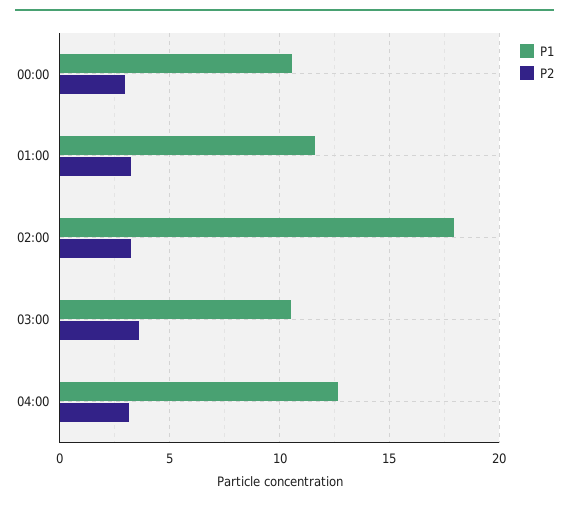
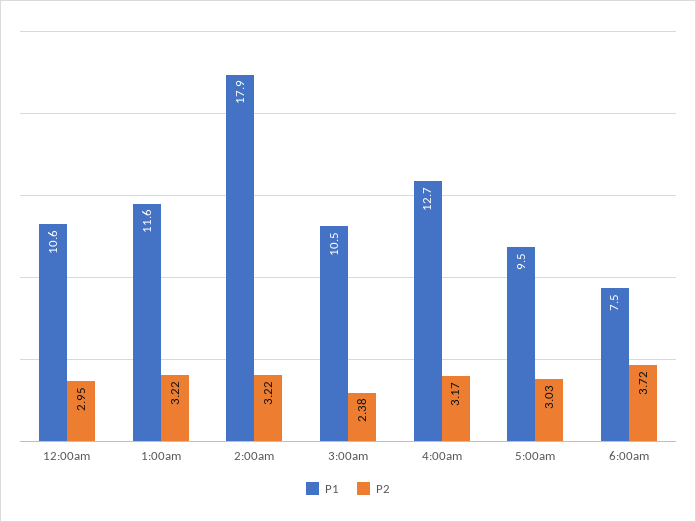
P2, 03:00: 3.5 -> 2.38
P1, 5:00am: none -> 9.5
P2, 5:00am: none -> 3.03
P1, 6:00am: none -> 7.5
P2, 6:00am: none -> 3.72

